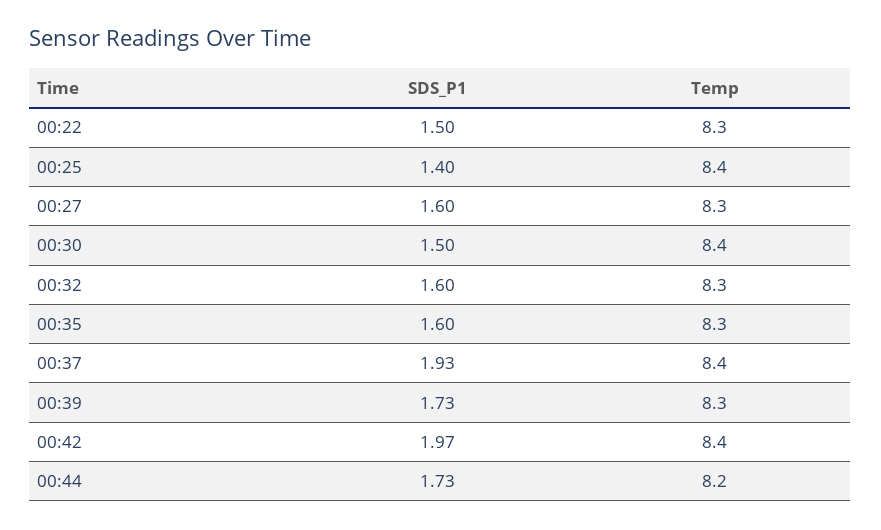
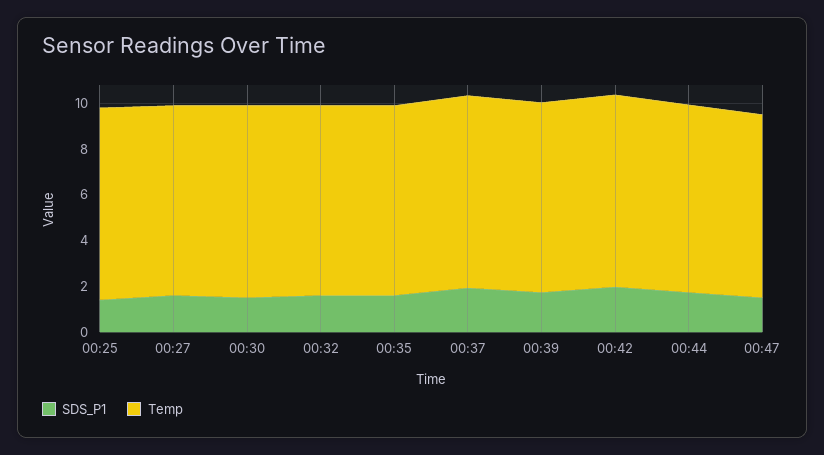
SDS_P1, 00:22: 1.5 -> none
Temp, 00:22: 8.3 -> none
SDS_P1, 00:47: none -> 1.5
Temp, 00:47: none -> 8

